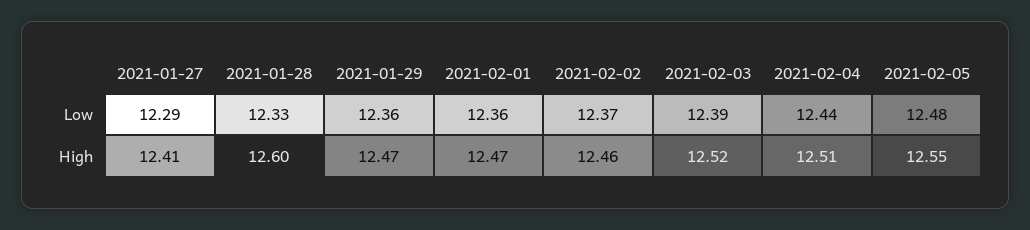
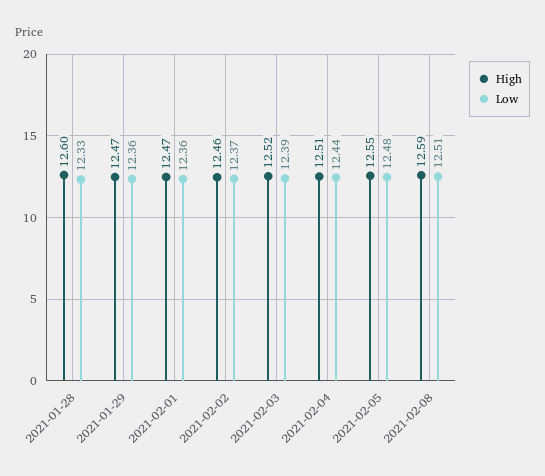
Low, 2021-01-27: 12.29 -> none
High, 2021-01-27: 12.41 -> none
High, 2021-02-08: none -> 12.59
Low, 2021-02-08: none -> 12.51

